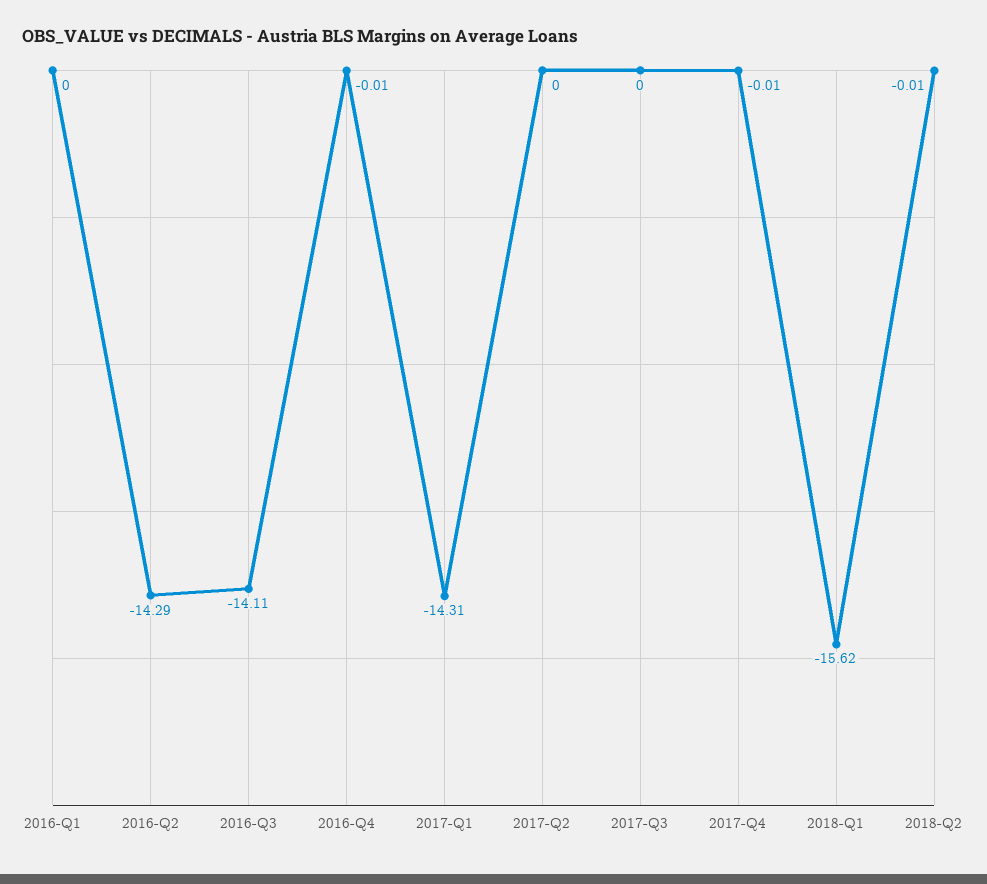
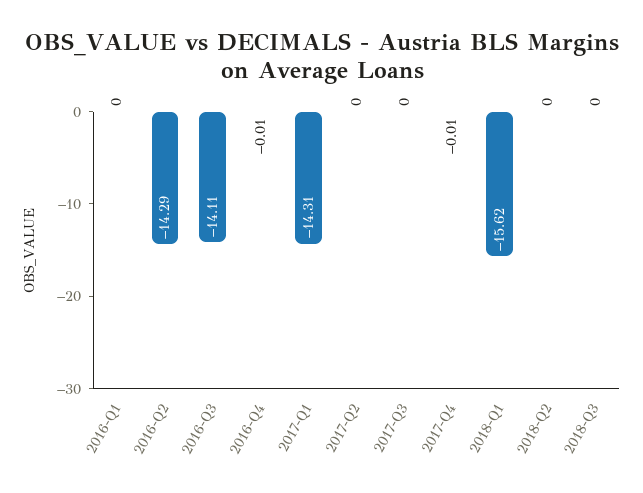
2018-Q2: -0.01 -> 0
2018-Q3: none -> 0

